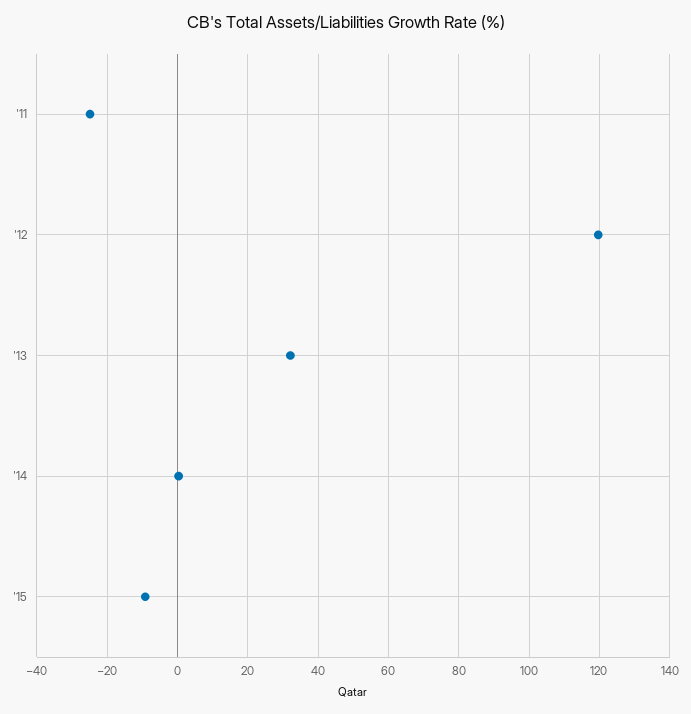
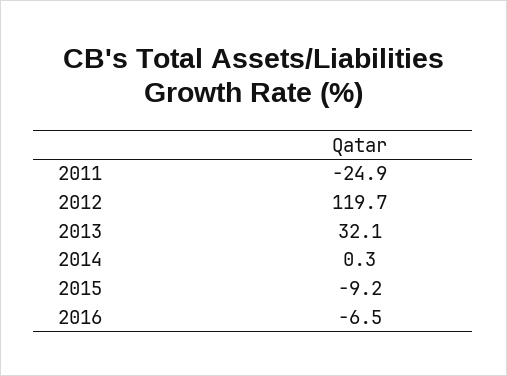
2016: none -> -6.5

